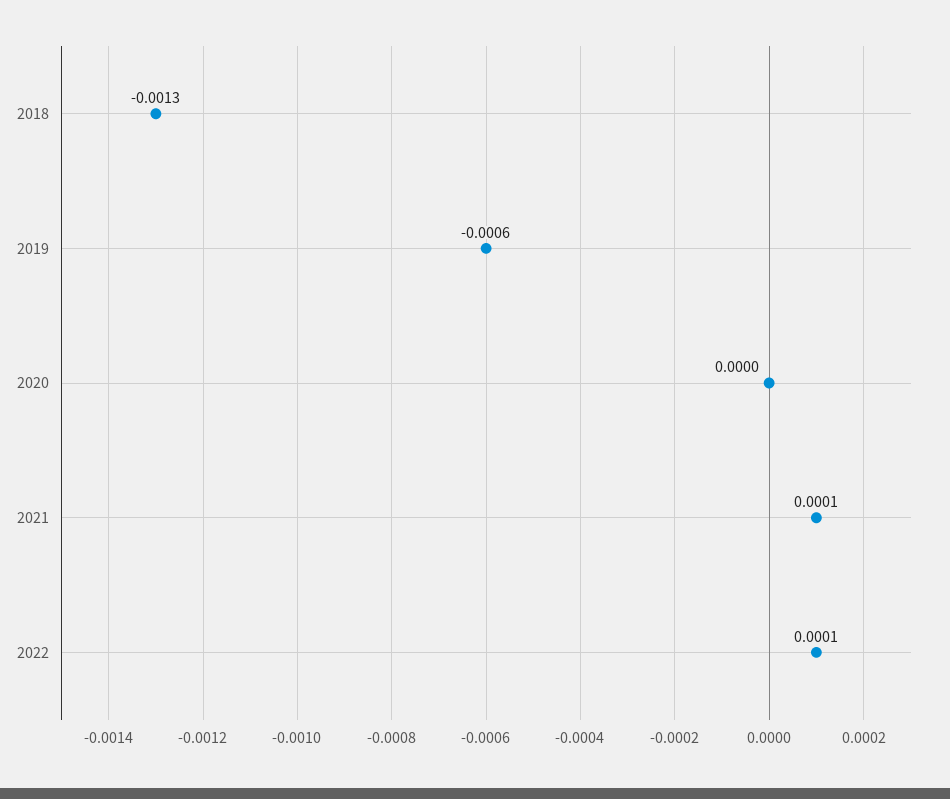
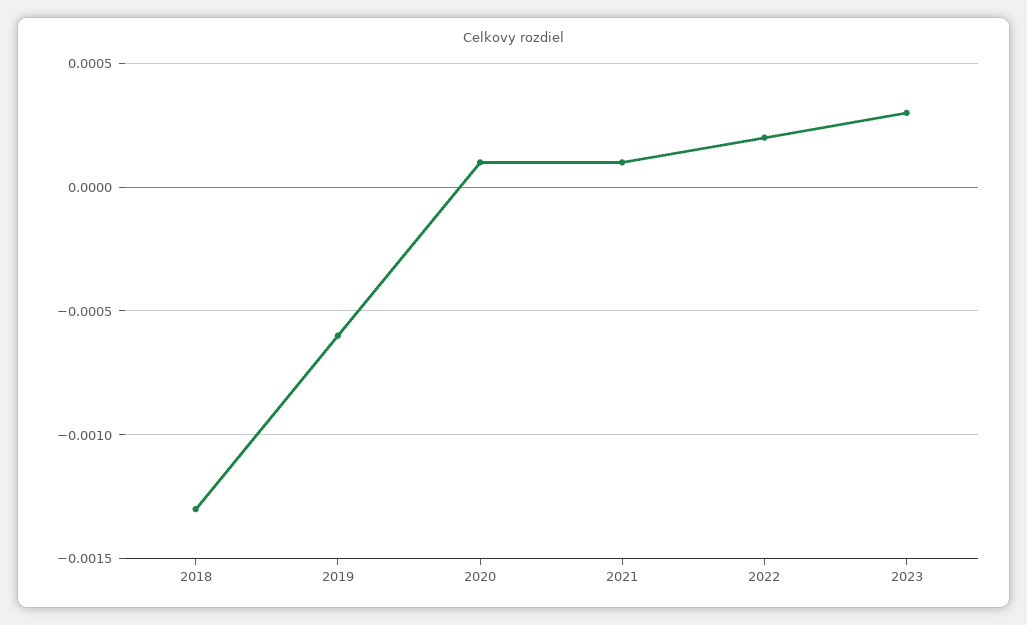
2020: 0 -> 0.0001
2022: 0.0001 -> 0.0002
2023: none -> 0.0003

